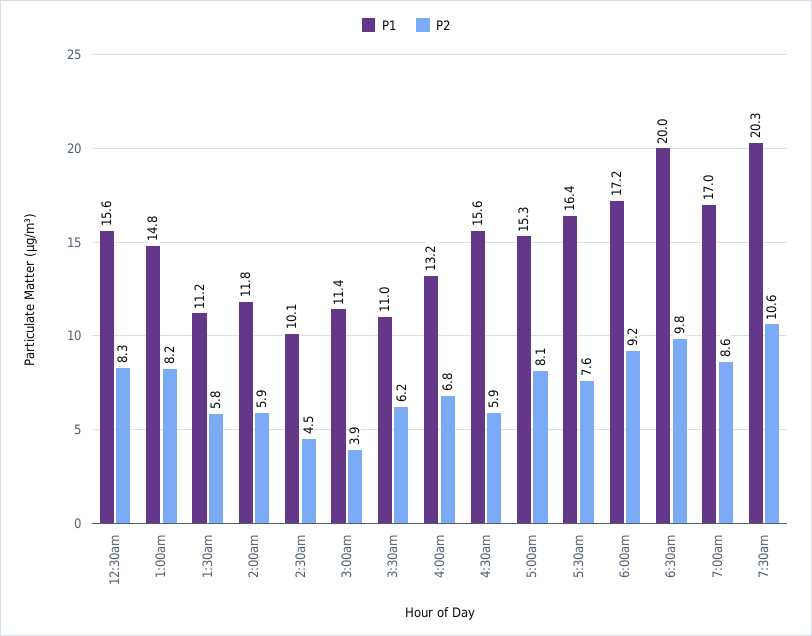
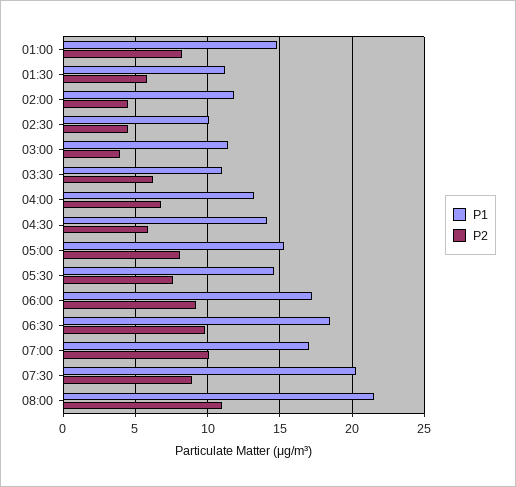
P1, 12:30am: 15.6 -> none
P2, 12:30am: 8.3 -> none
P2, 2:00am: 5.9 -> 4.5
P1, 4:30am: 15.6 -> 14
P1, 5:30am: 16.4 -> 14.5
P1, 6:30am: 20 -> 18.5
P2, 7:00am: 8.6 -> 10
P2, 7:30am: 10.6 -> 9
P1, 08:00: none -> 21.5
P2, 08:00: none -> 11

